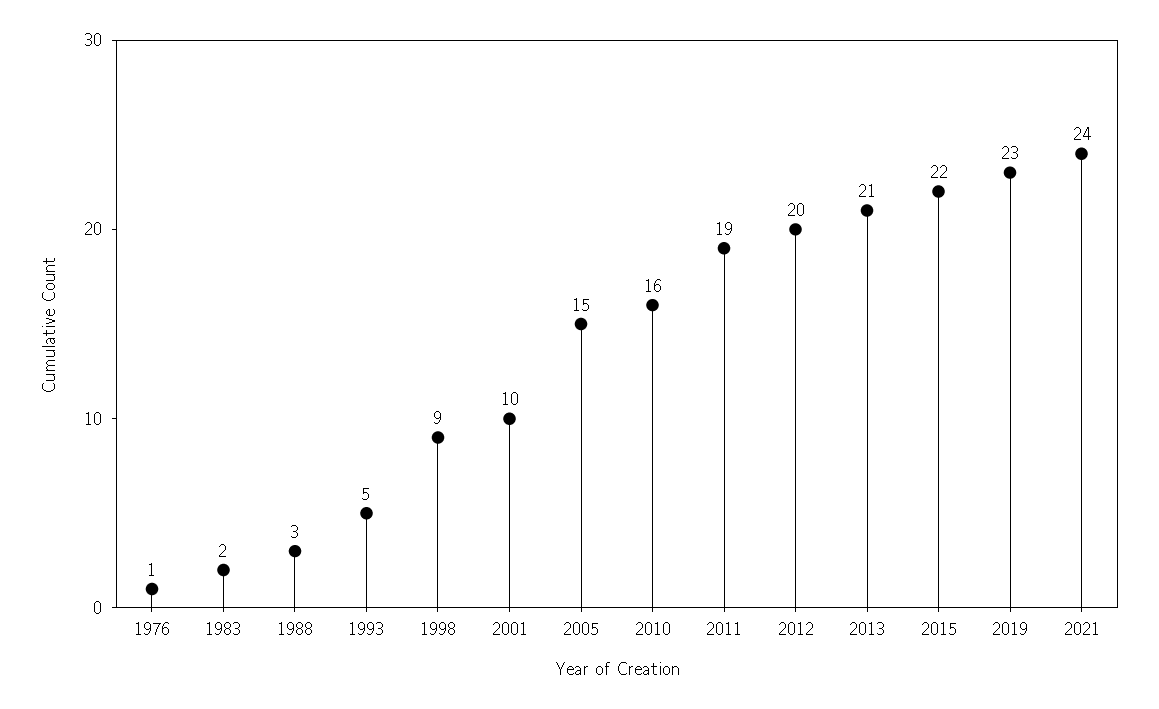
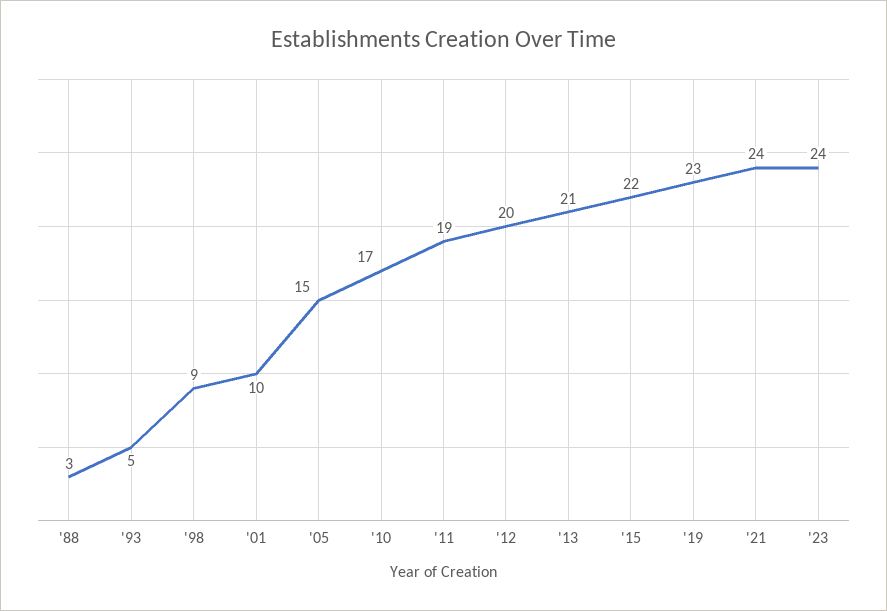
1976: 1 -> none
1983: 2 -> none
2010: 16 -> 17
'23: none -> 24

